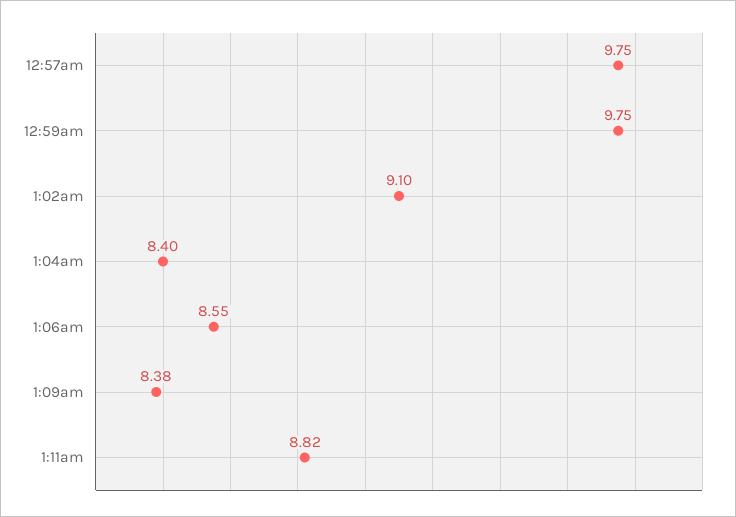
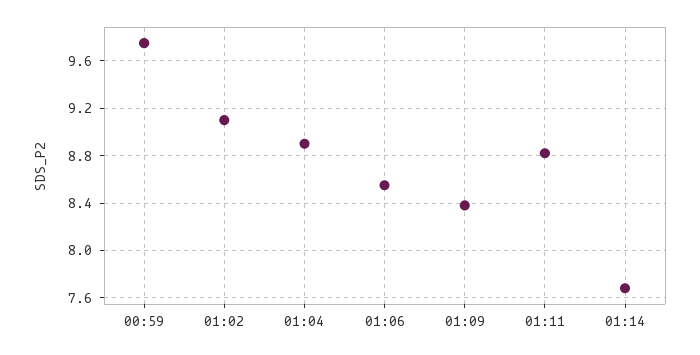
12:57am: 9.75 -> none
1:04am: 8.4 -> 8.9
01:14: none -> 7.7

